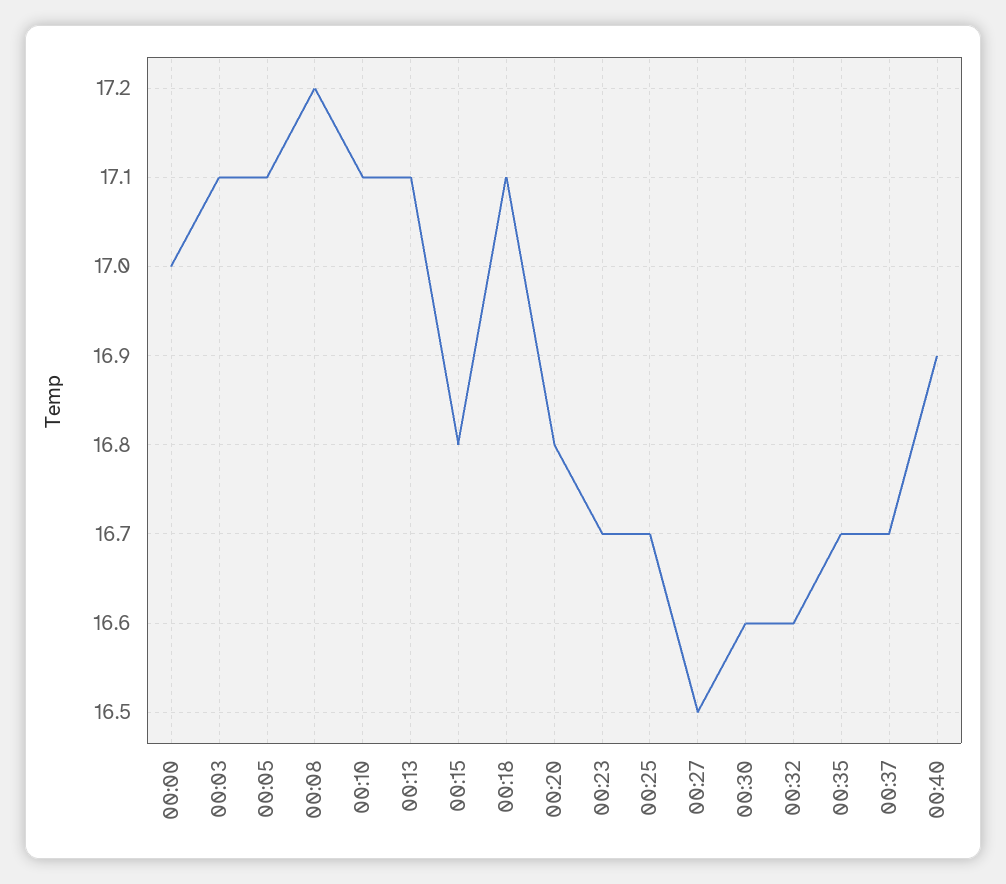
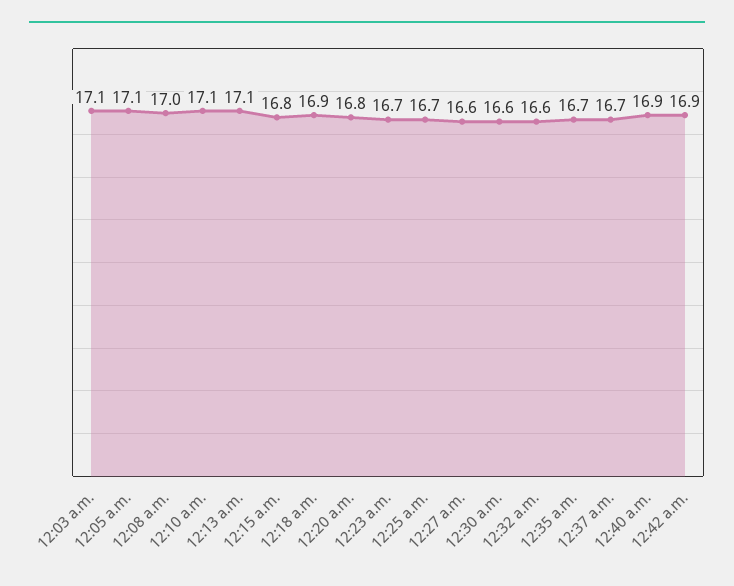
00:00: 17 -> none
00:08: 17.2 -> 17
00:18: 17.1 -> 16.9
00:27: 16.5 -> 16.6
12:42 a.m.: none -> 16.9

